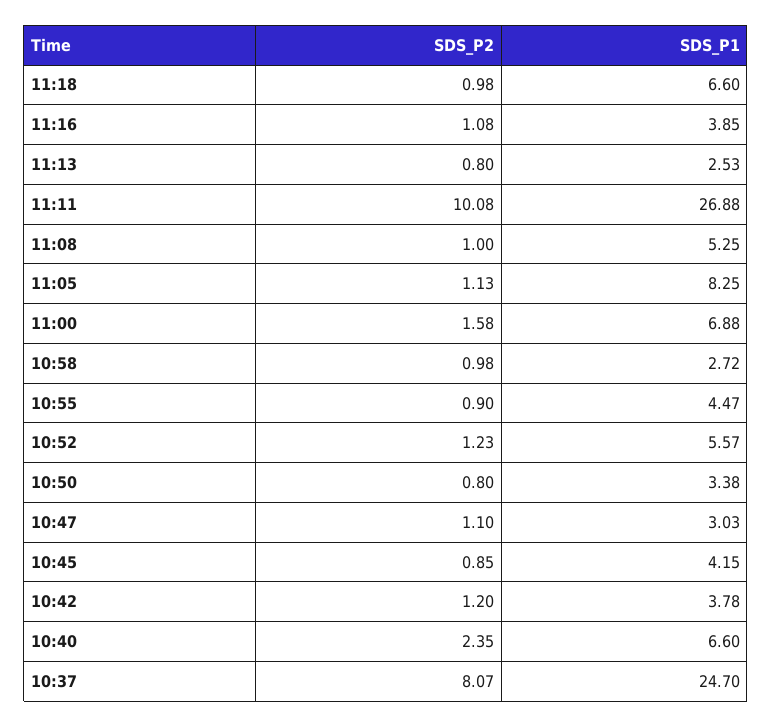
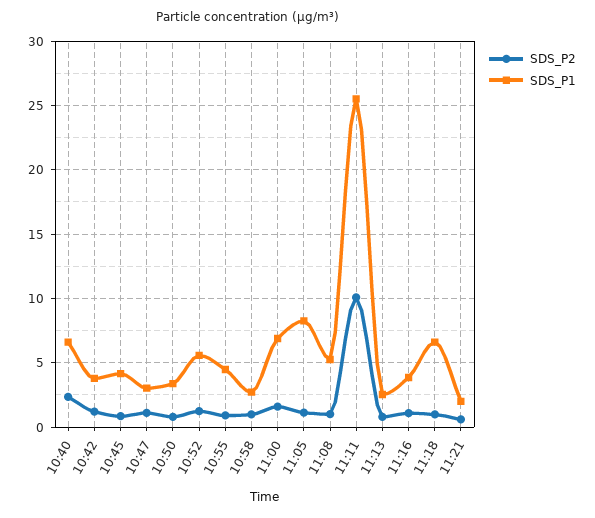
SDS_P1, 11:11: 26.88 -> 25.5
SDS_P2, 10:37: 8.07 -> none
SDS_P1, 10:37: 24.7 -> none
SDS_P2, 11:21: none -> 0.5
SDS_P1, 11:21: none -> 2

